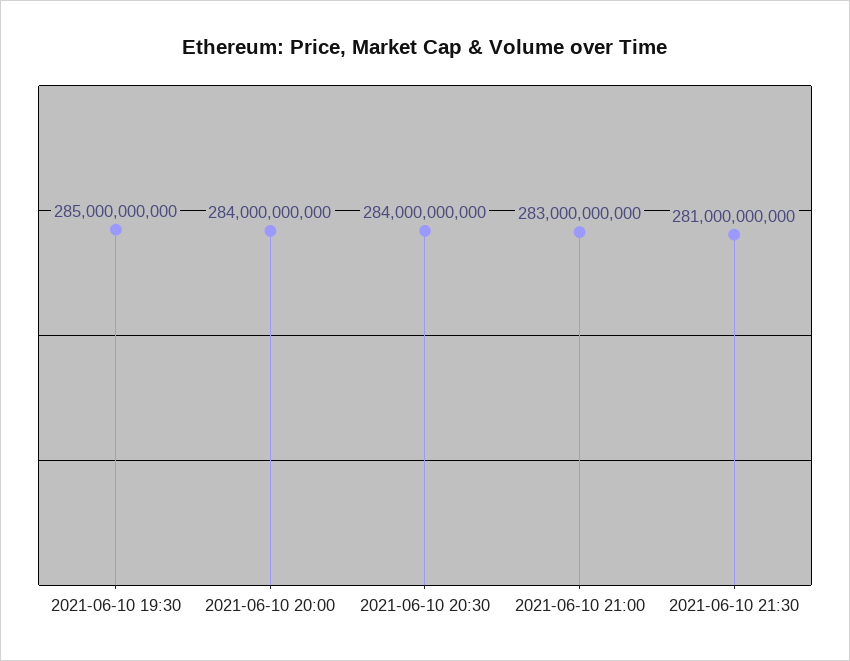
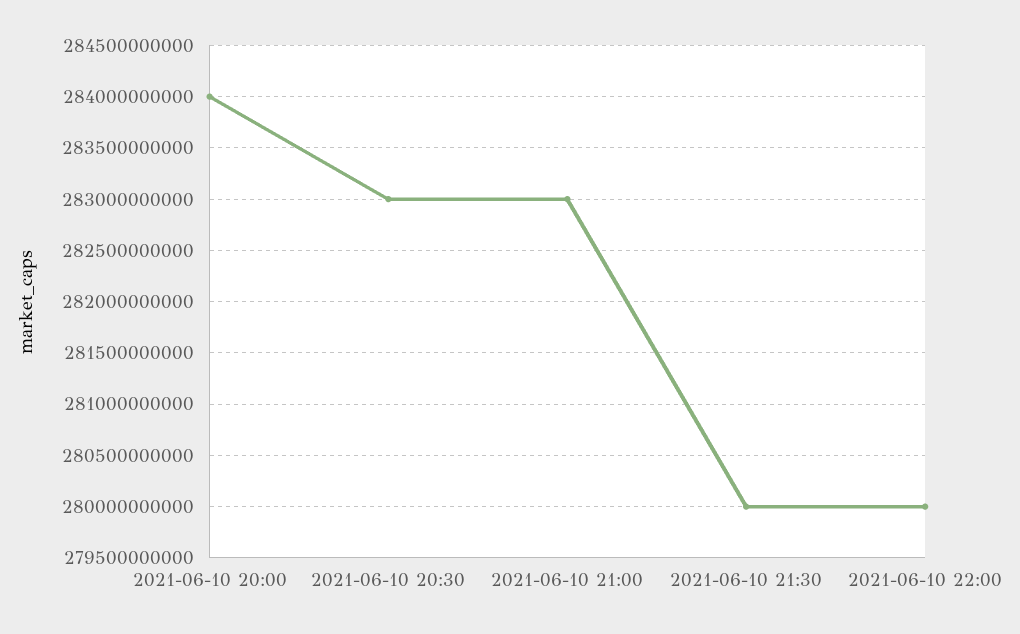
2021-06-10 19:30: 285000000000 -> none
2021-06-10 20:30: 284000000000 -> 283000000000
2021-06-10 21:30: 281000000000 -> 280000000000
2021-06-10 22:00: none -> 280000000000

